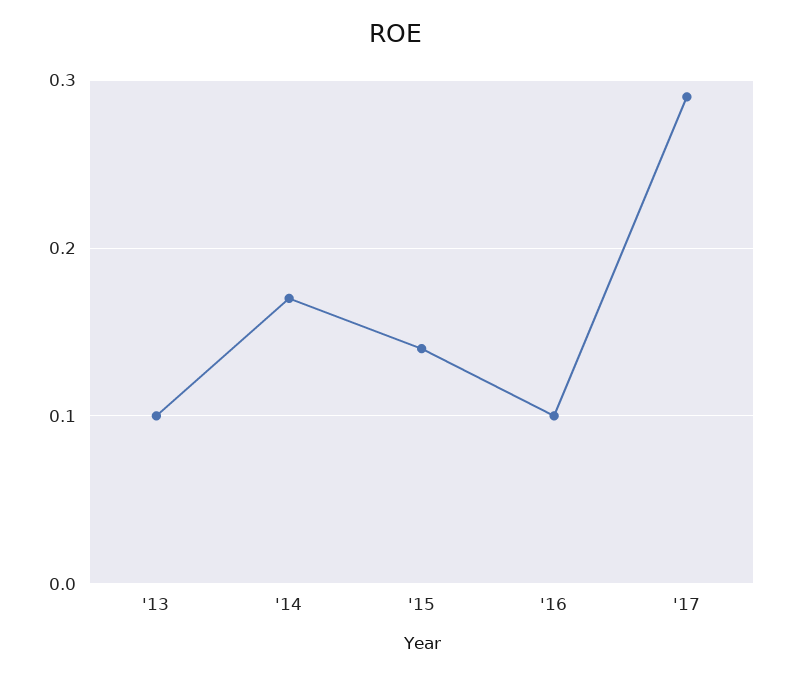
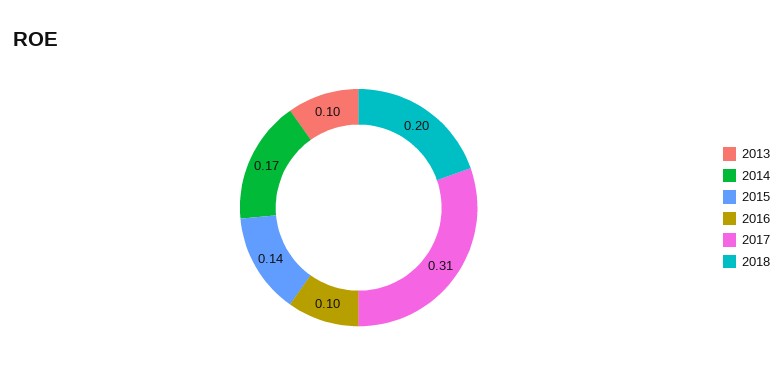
'17: 0.29 -> 0.31
2018: none -> 0.2

